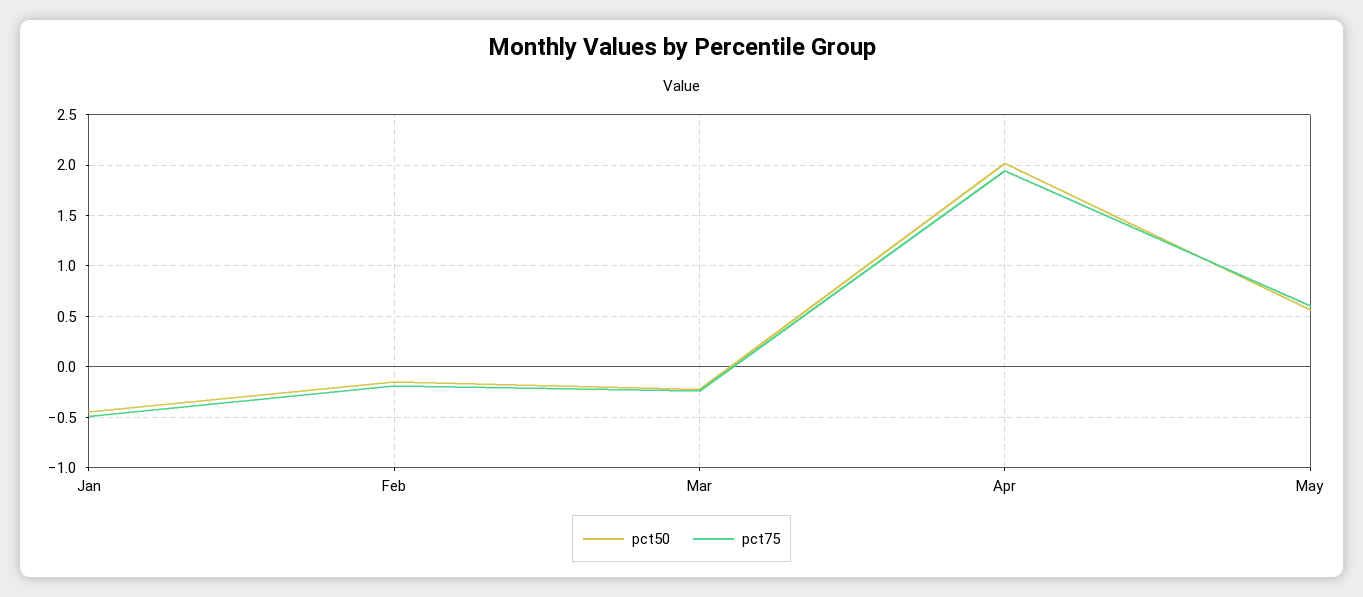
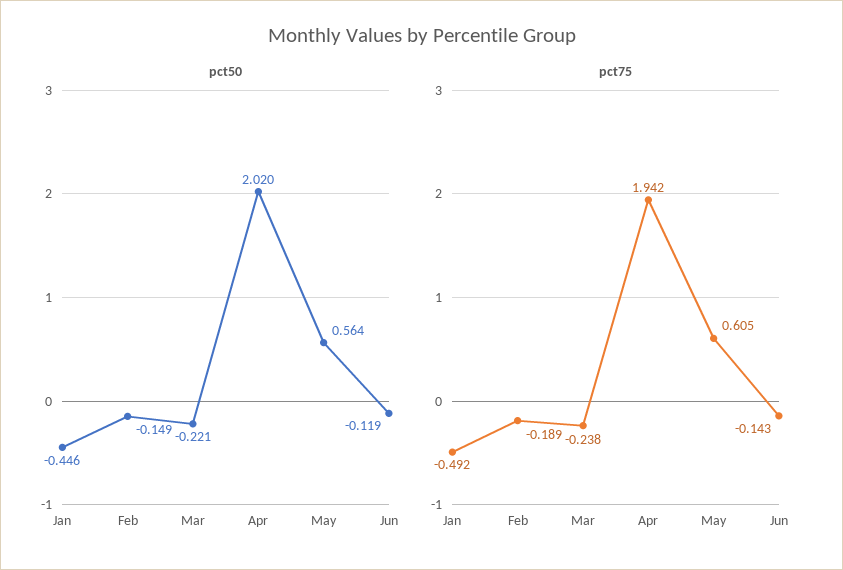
pct50, Jun: none -> -0.119
pct75, Jun: none -> -0.143

